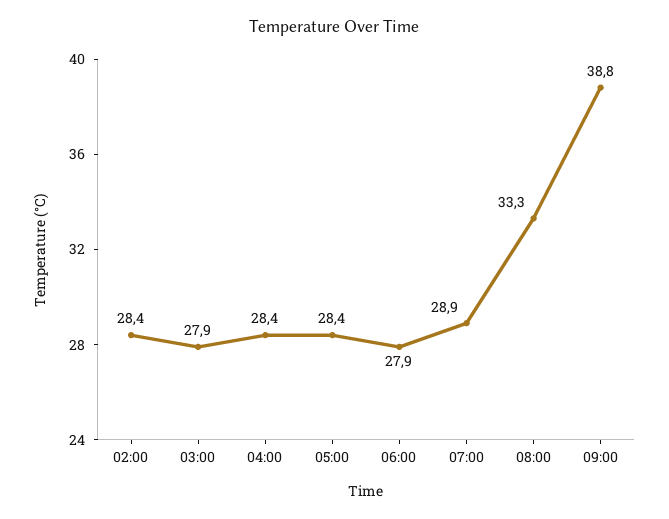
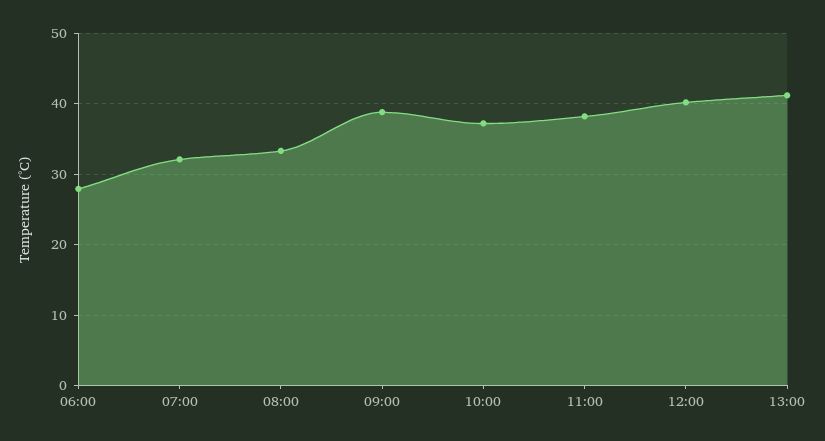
02:00: 28.4 -> none
03:00: 27.9 -> none
04:00: 28.4 -> none
05:00: 28.4 -> none
07:00: 28.9 -> 32
10:00: none -> 37
11:00: none -> 38
12:00: none -> 40
13:00: none -> 41

